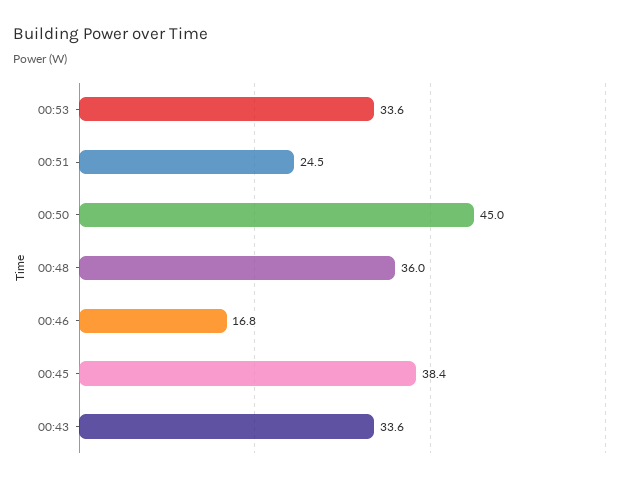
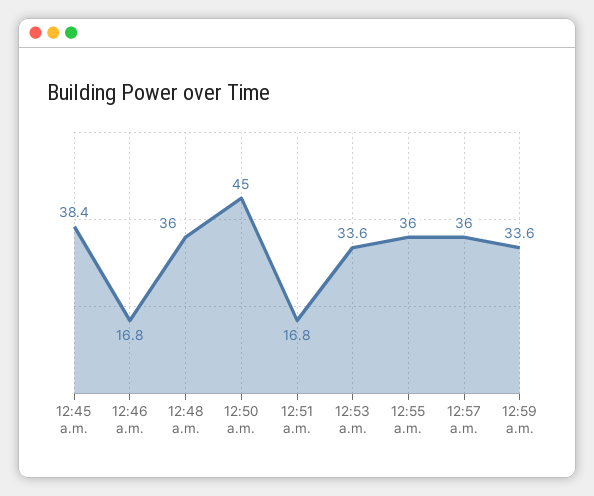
00:51: 24.5 -> 16.8
00:43: 33.6 -> none
12:55 a.m.: none -> 36
12:57 a.m.: none -> 36
12:59 a.m.: none -> 33.6

